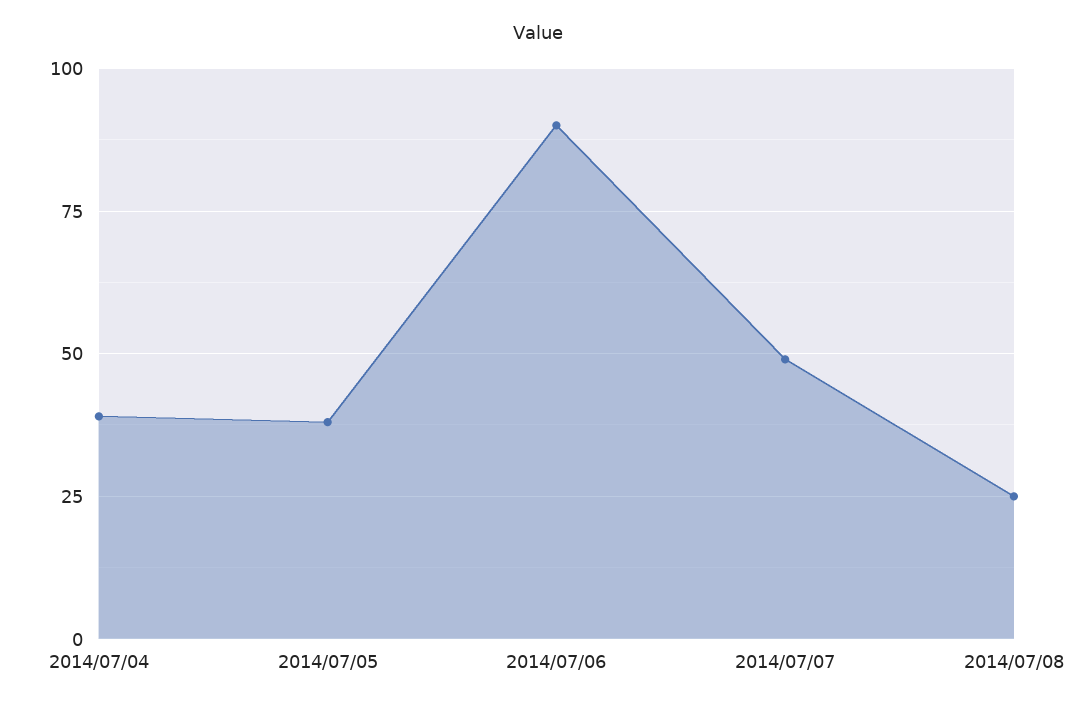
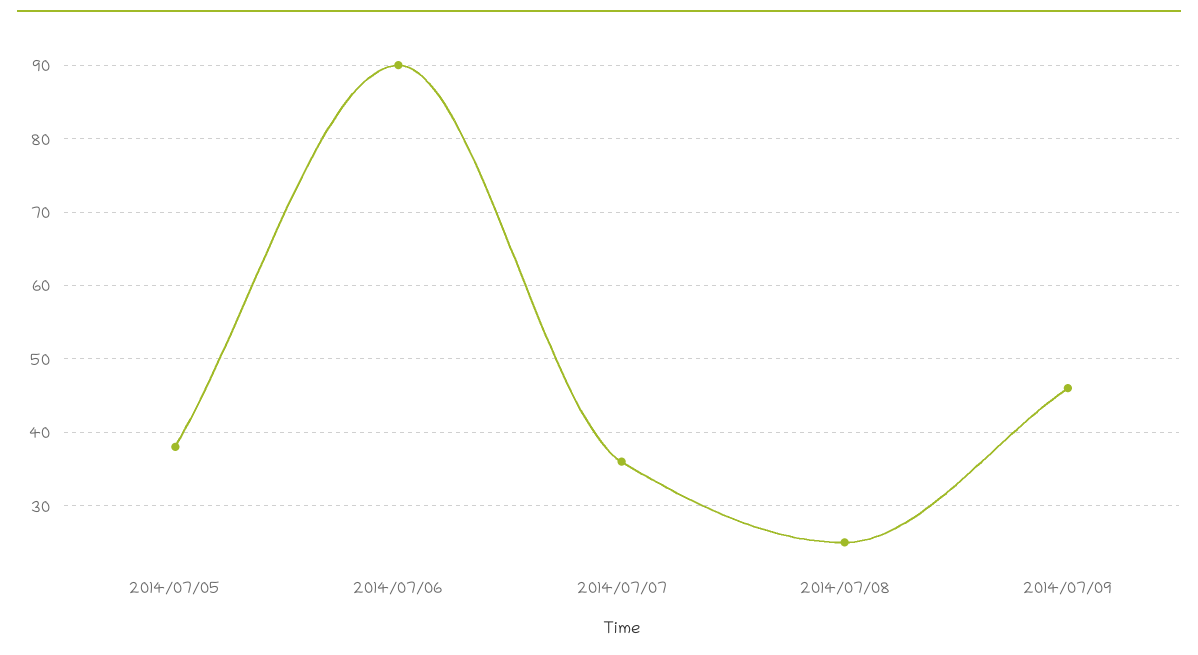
2014/07/04: 40 -> none
2014/07/07: 50 -> 36
2014/07/09: none -> 46

